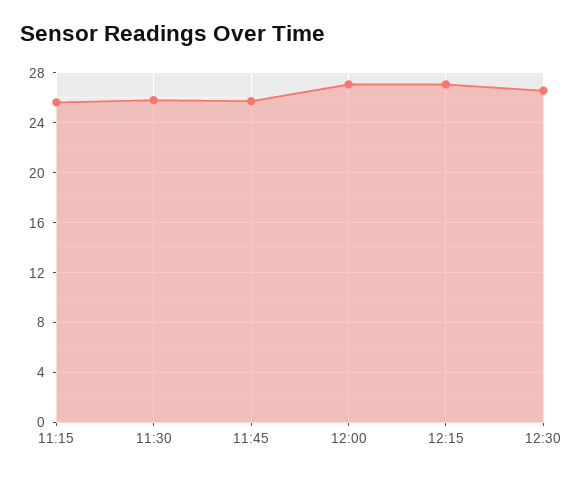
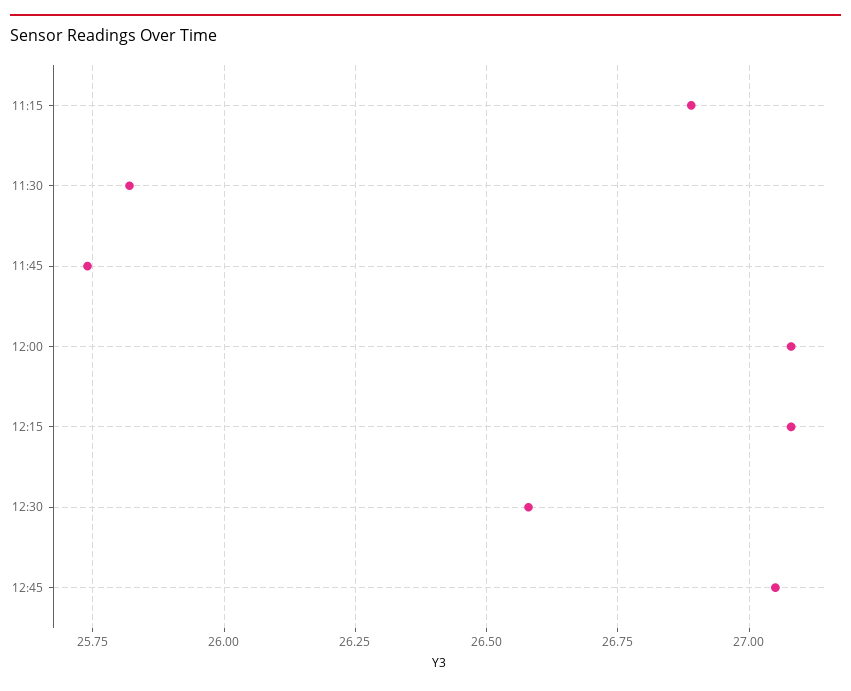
11:15: 25.5 -> 26.9
12:45: none -> 27.05

